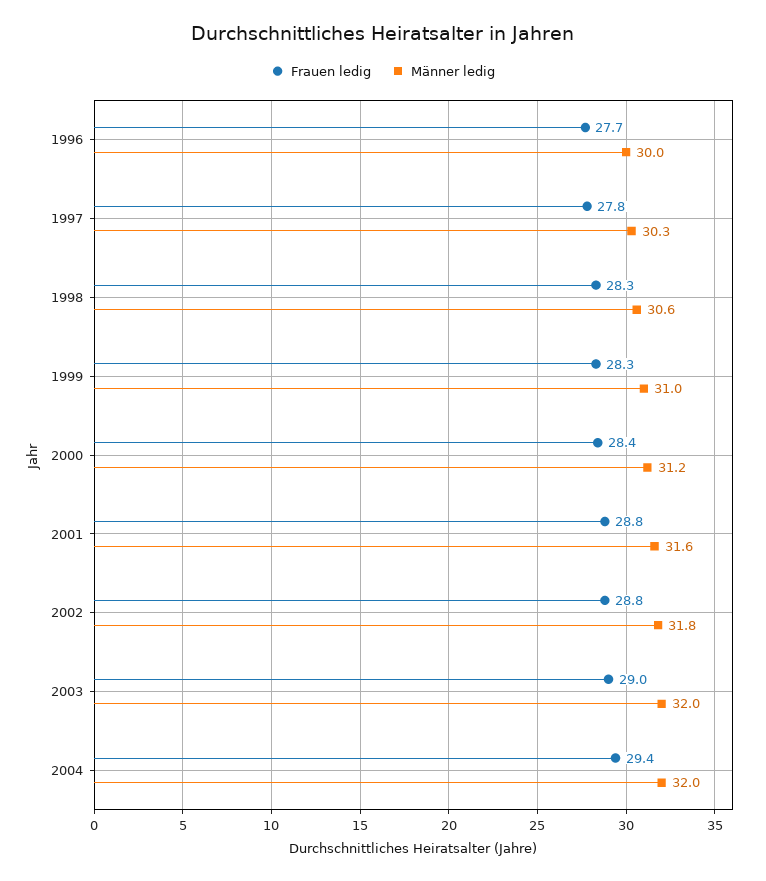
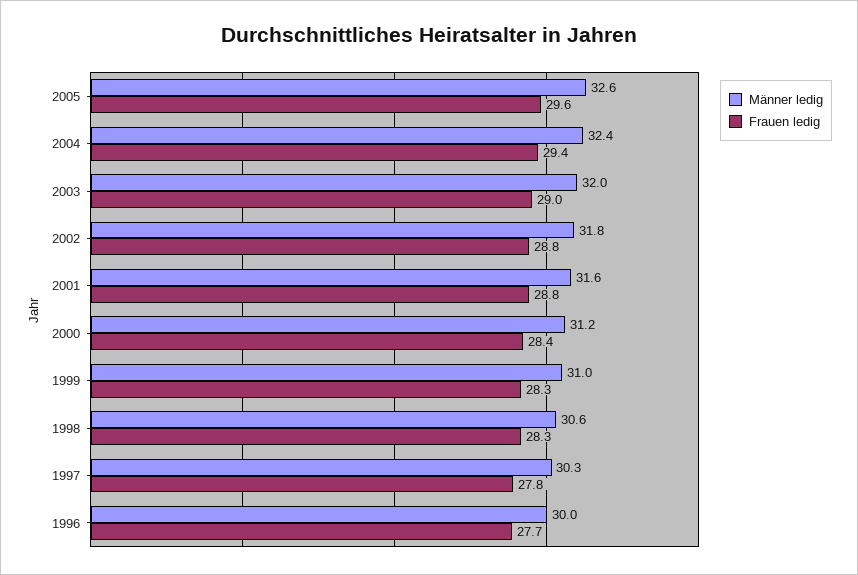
Männer ledig, 2004: 32 -> 32.4
Männer ledig, 2005: none -> 32.6
Frauen ledig, 2005: none -> 29.6

